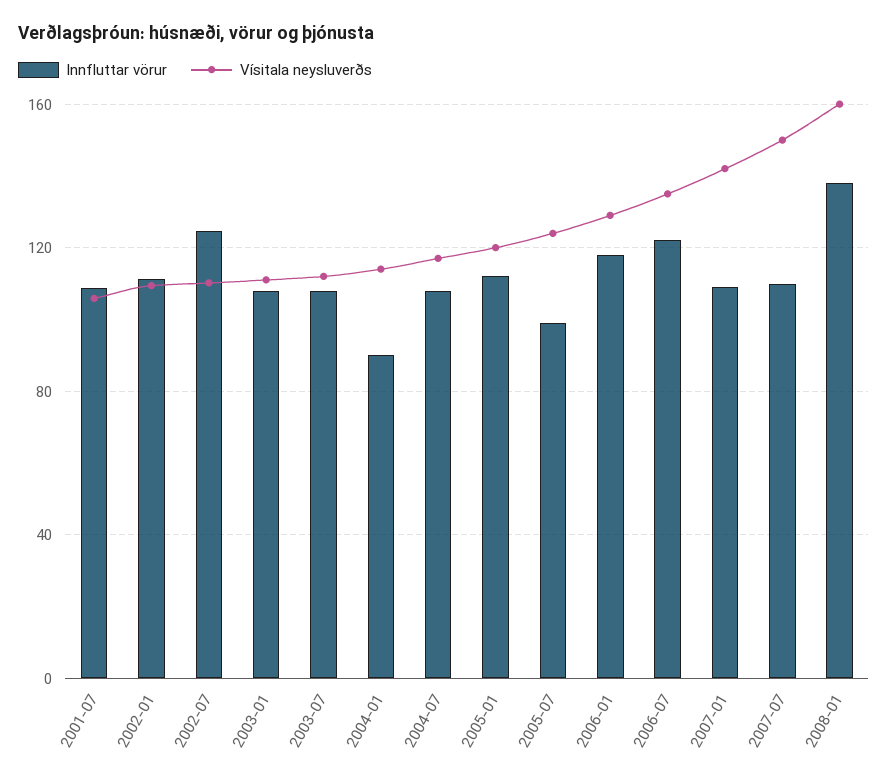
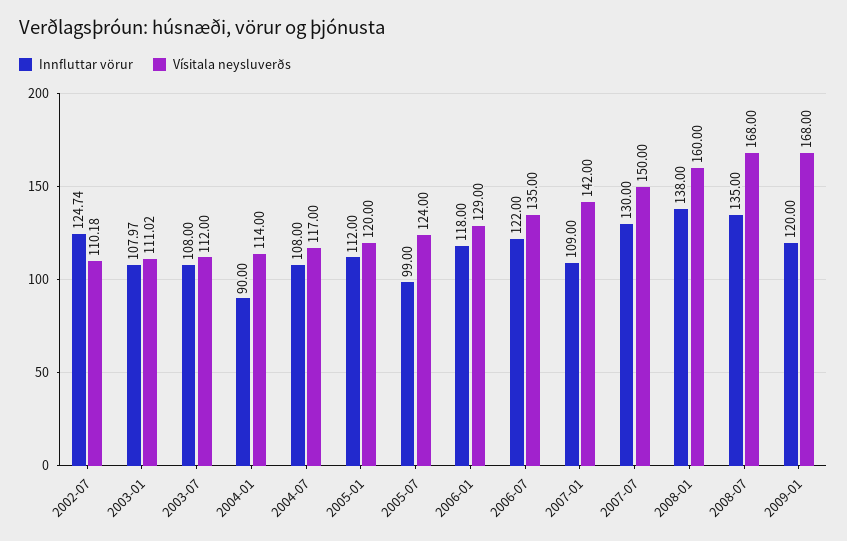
Innfluttar vörur, 2001-07: 110 -> none
Vísitala neysluverðs, 2001-07: 105 -> none
Innfluttar vörur, 2002-01: 110 -> none
Vísitala neysluverðs, 2002-01: 110 -> none
Innfluttar vörur, 2007-07: 110 -> 130
Innfluttar vörur, 2008-07: none -> 135
Vísitala neysluverðs, 2008-07: none -> 168
Innfluttar vörur, 2009-01: none -> 120
Vísitala neysluverðs, 2009-01: none -> 168

